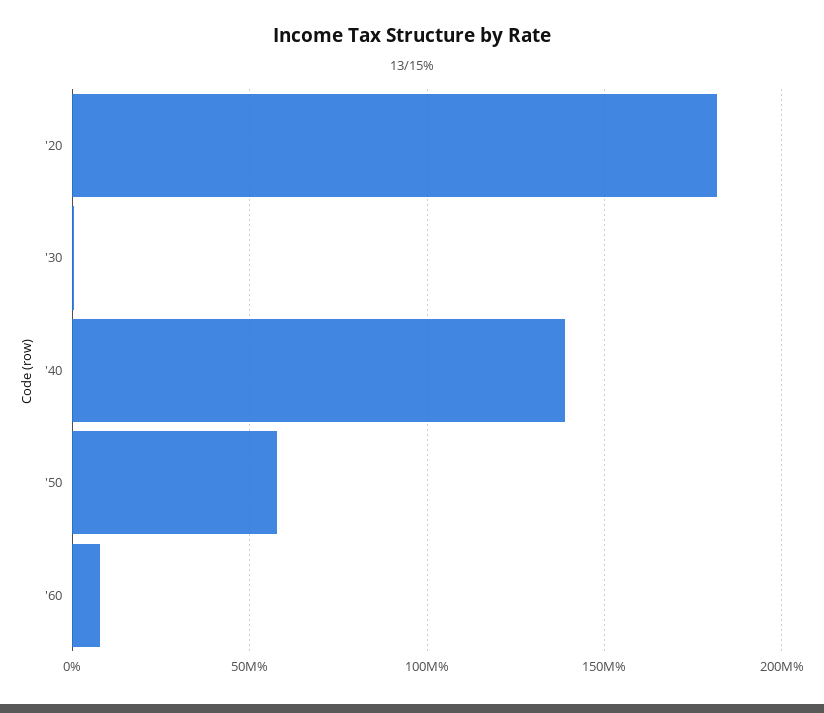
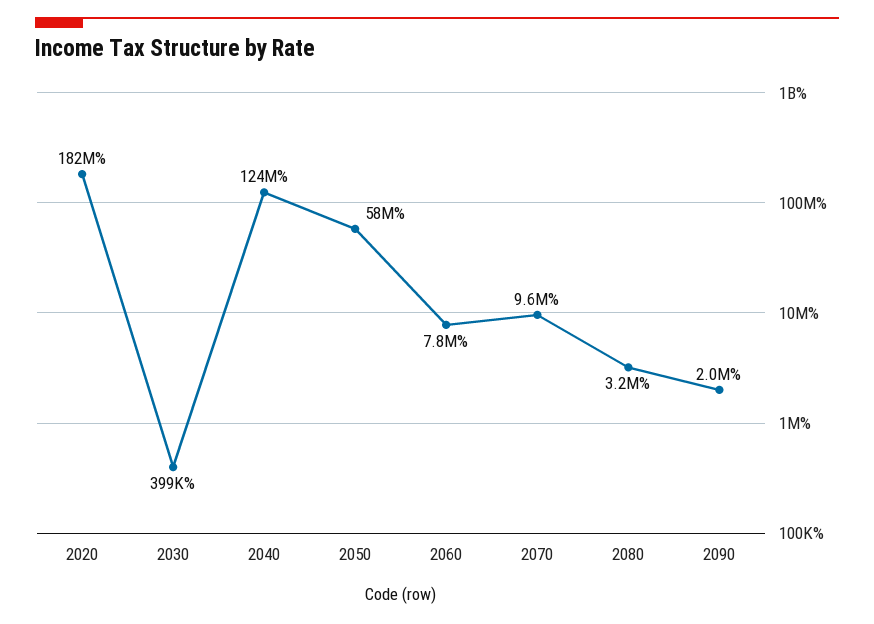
'40: 140000000 -> 124000000
2070: none -> 9600000
2080: none -> 3200000
2090: none -> 2000000

